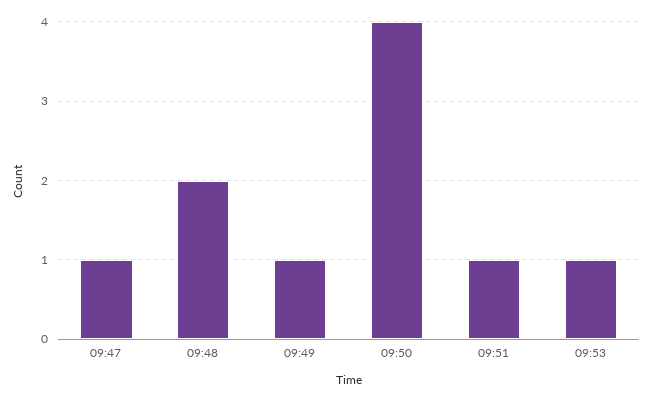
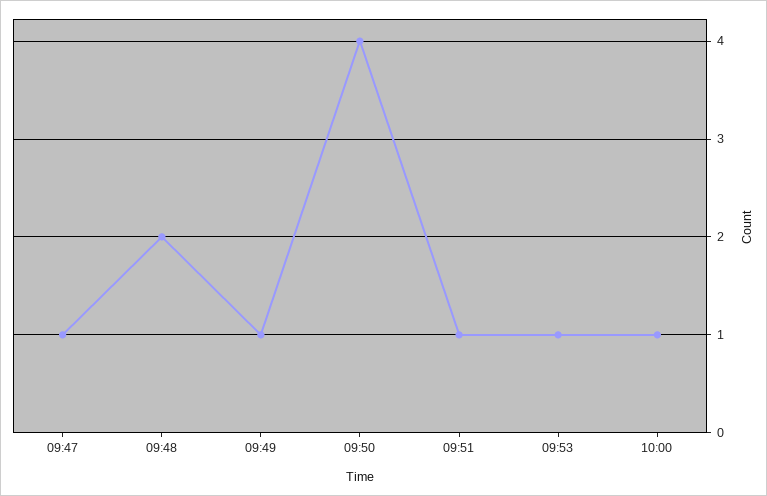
10:00: none -> 1

